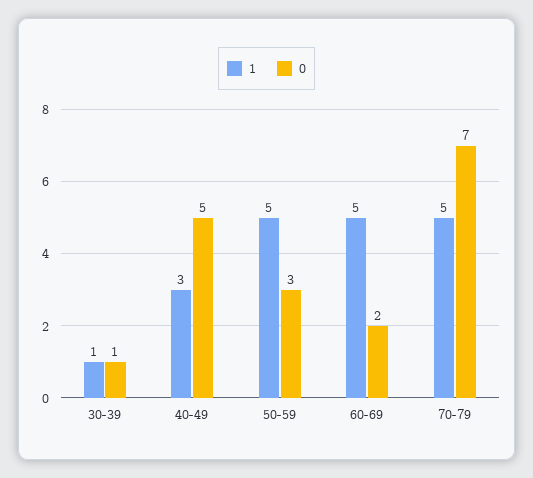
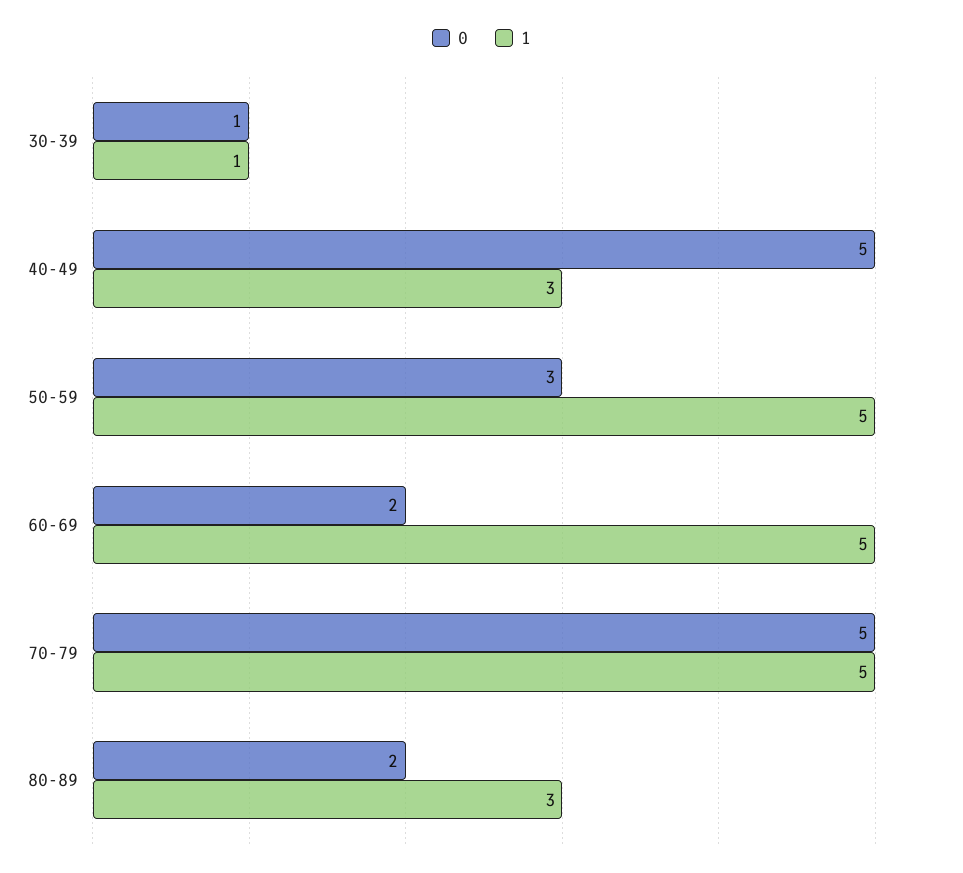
0, 70-79: 7 -> 5
0, 80-89: none -> 2
1, 80-89: none -> 3

